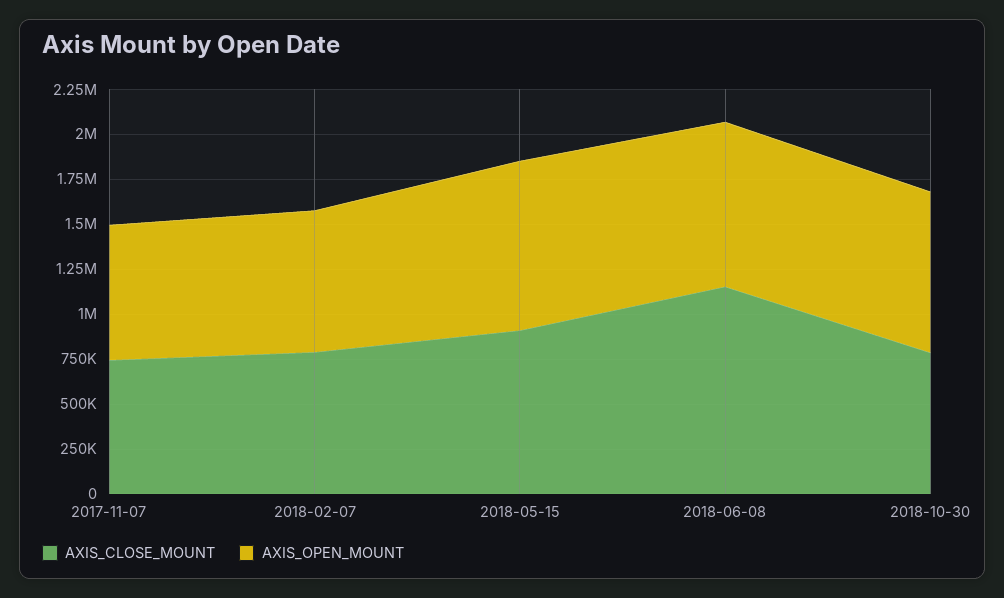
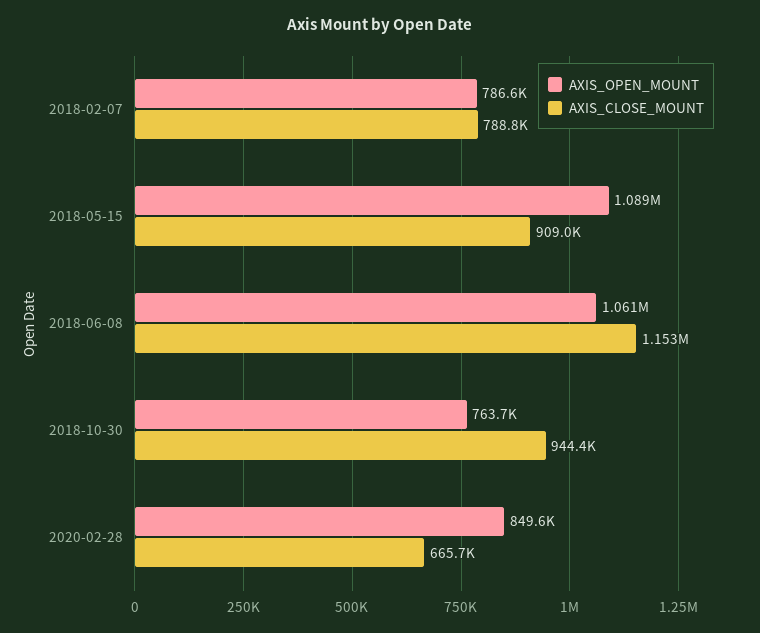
AXIS_CLOSE_MOUNT, 2017-11-07: 750000 -> none
AXIS_OPEN_MOUNT, 2017-11-07: 750000 -> none
AXIS_OPEN_MOUNT, 2018-05-15: 950000 -> 1089000
AXIS_OPEN_MOUNT, 2018-06-08: 900000 -> 1061000
AXIS_CLOSE_MOUNT, 2018-10-30: 800000 -> 944400
AXIS_OPEN_MOUNT, 2018-10-30: 900000 -> 763700
AXIS_OPEN_MOUNT, 2020-02-28: none -> 849600
AXIS_CLOSE_MOUNT, 2020-02-28: none -> 665700

